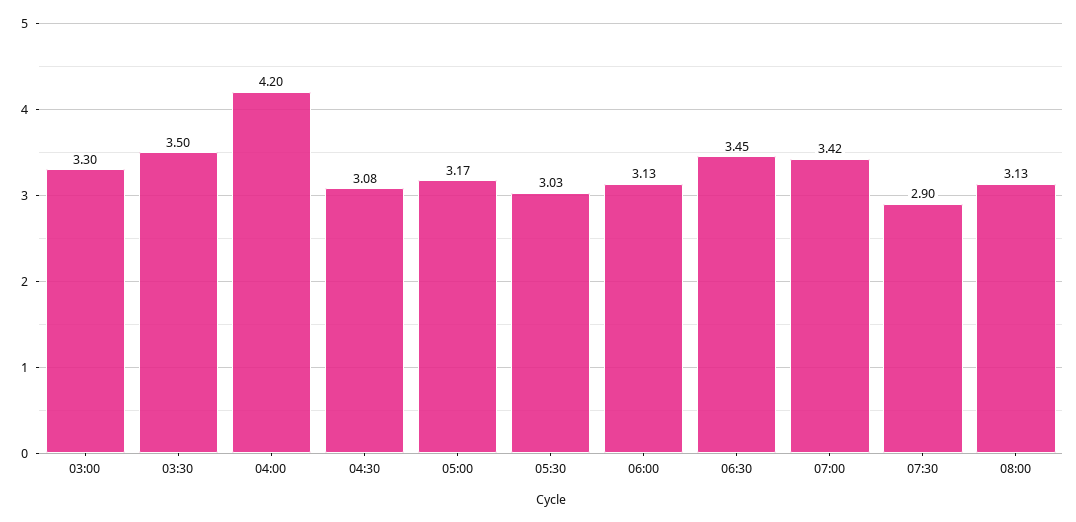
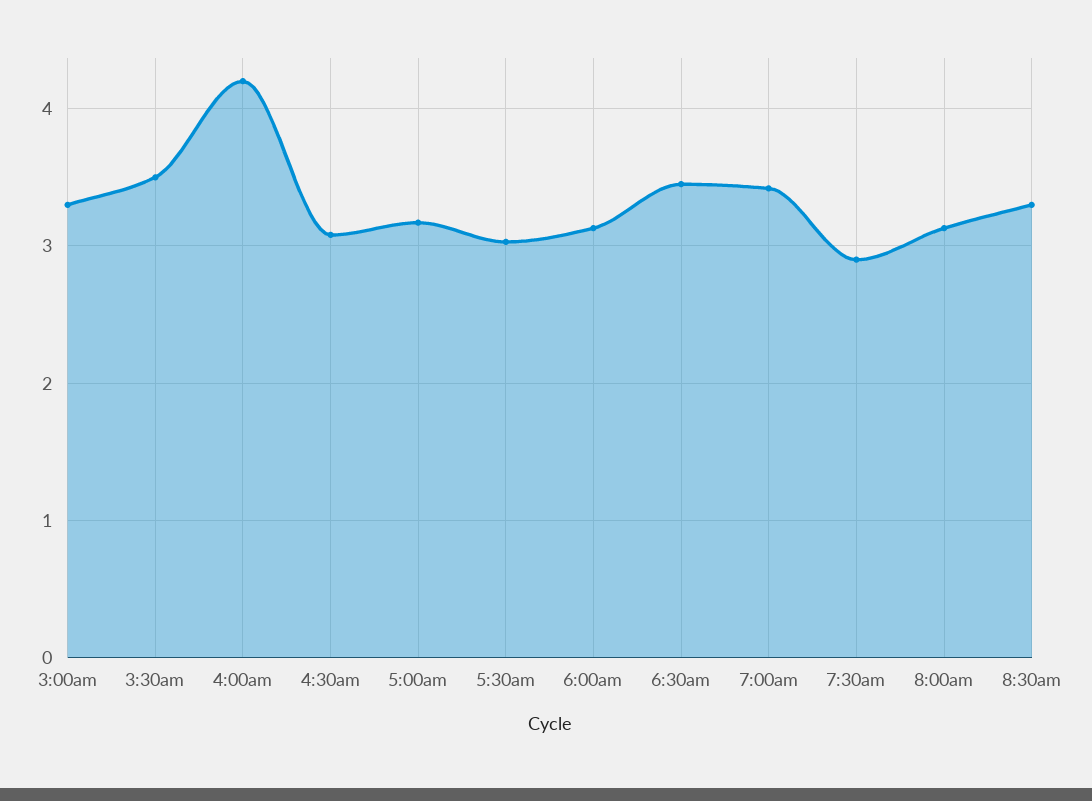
8:30am: none -> 3.3

